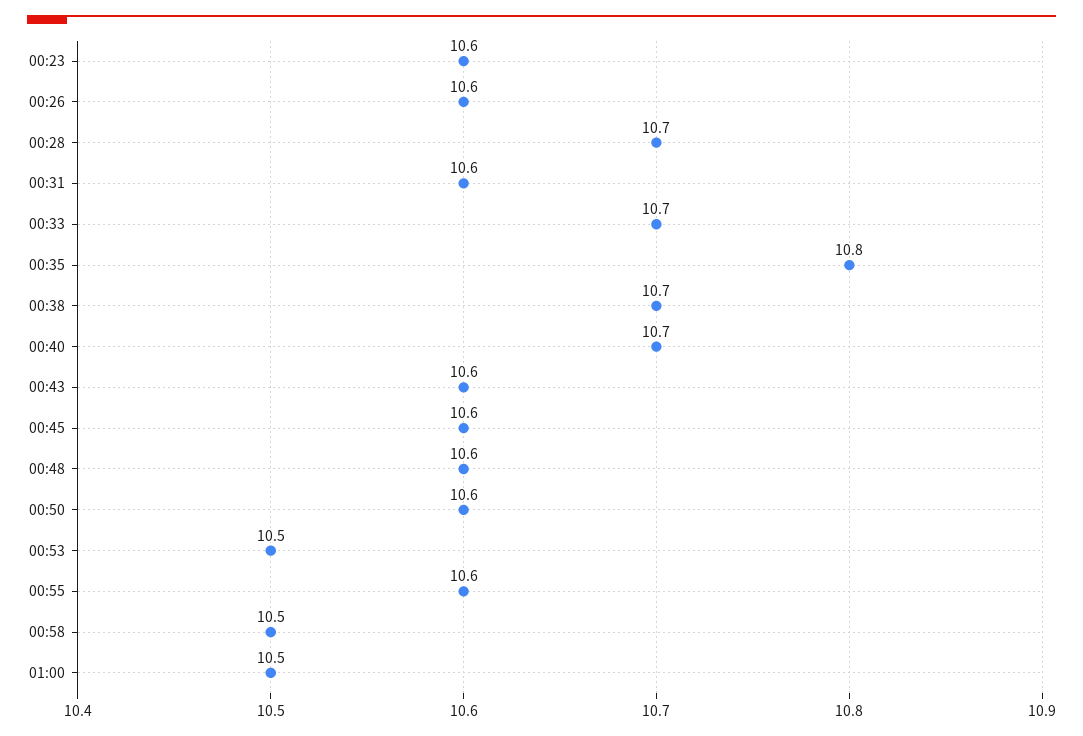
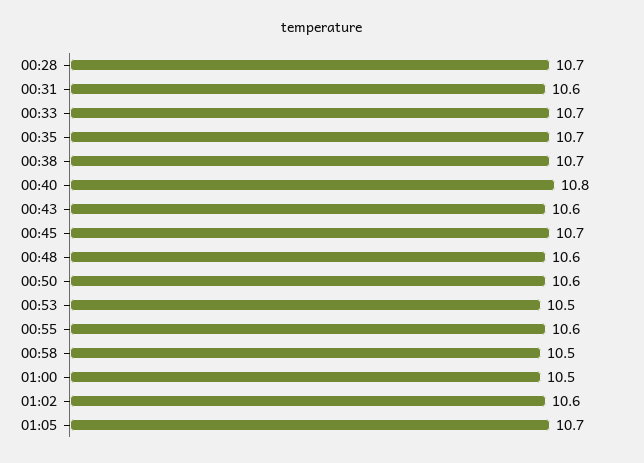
00:23: 10.6 -> none
00:26: 10.6 -> none
00:35: 10.8 -> 10.7
00:40: 10.7 -> 10.8
00:45: 10.6 -> 10.7
01:02: none -> 10.6
01:05: none -> 10.7

